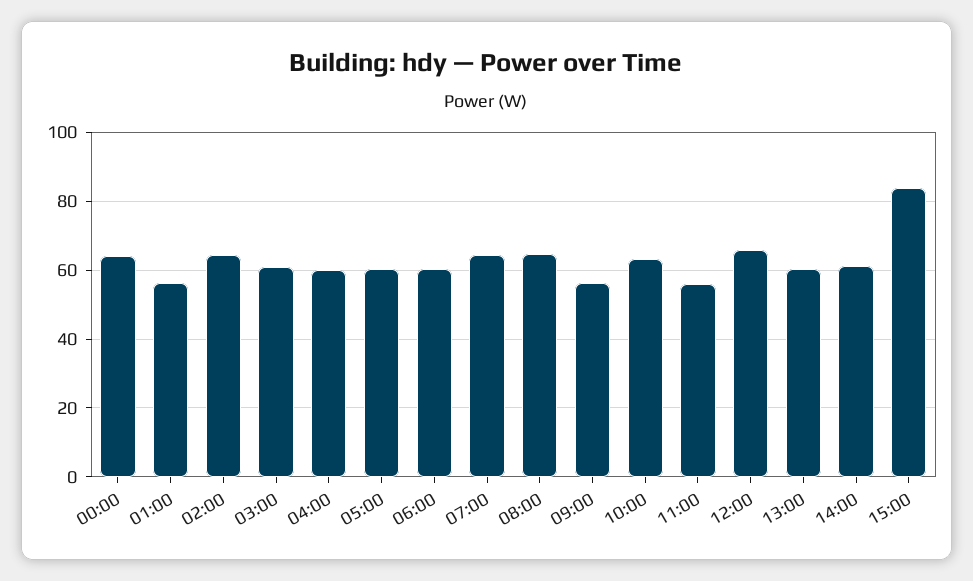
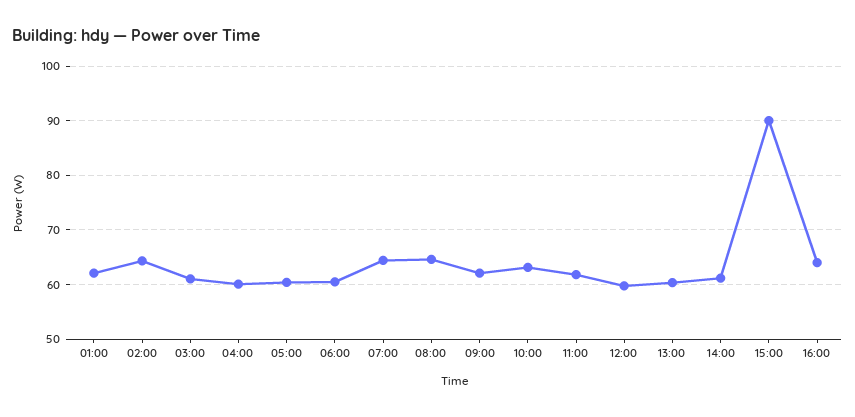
00:00: 64 -> none
01:00: 56 -> 62
09:00: 56 -> 62
11:00: 56 -> 62
12:00: 66 -> 60
15:00: 84 -> 90
16:00: none -> 64

